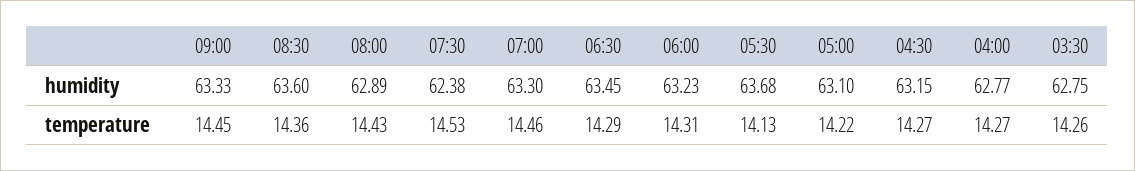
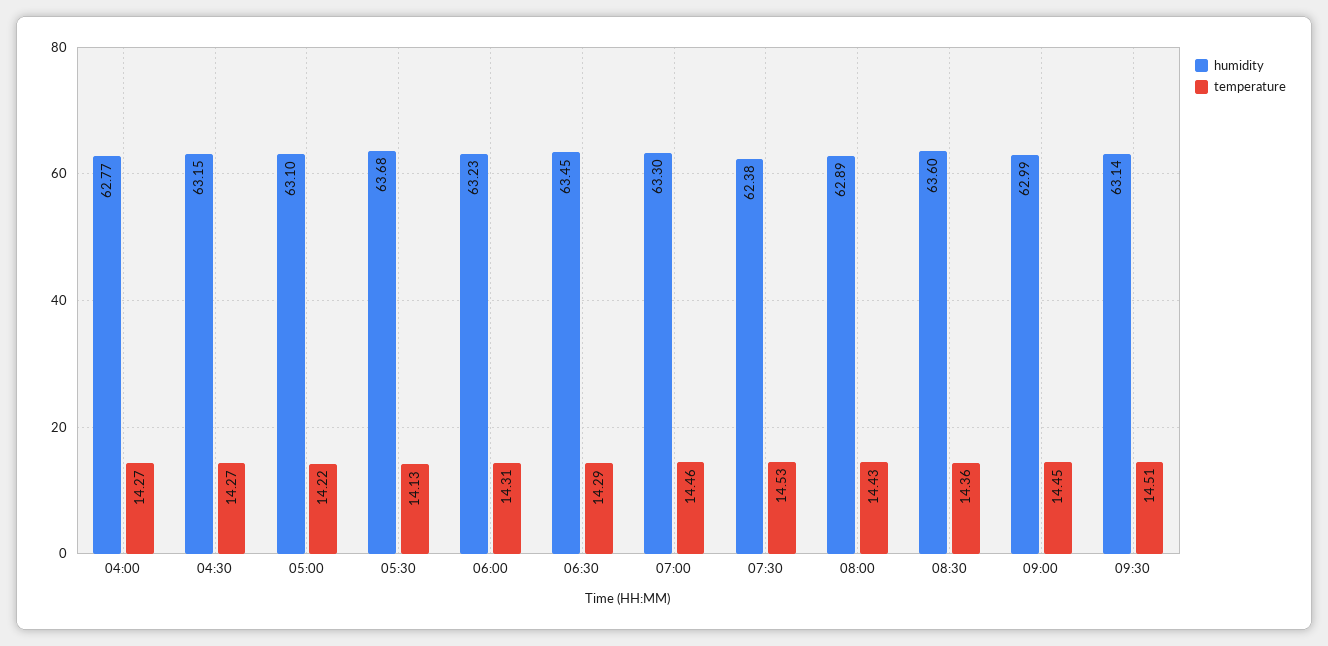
humidity, 09:00: 63.33 -> 62.99
humidity, 03:30: 62.75 -> none
temperature, 03:30: 14.26 -> none
humidity, 09:30: none -> 63.14
temperature, 09:30: none -> 14.51

